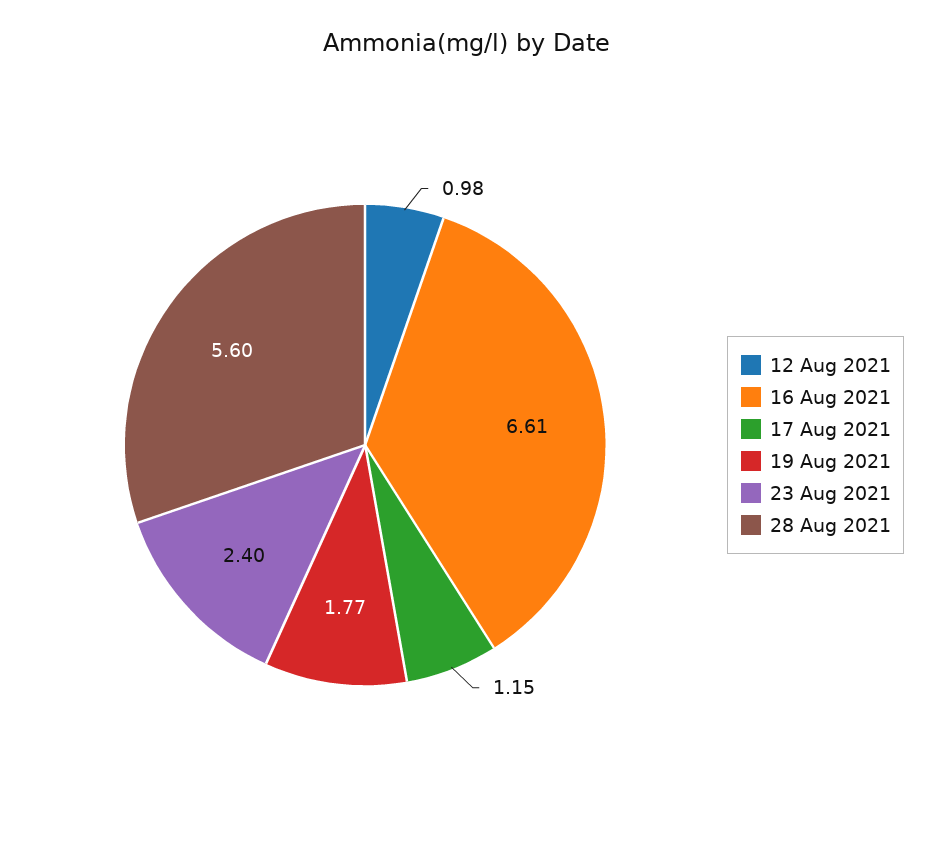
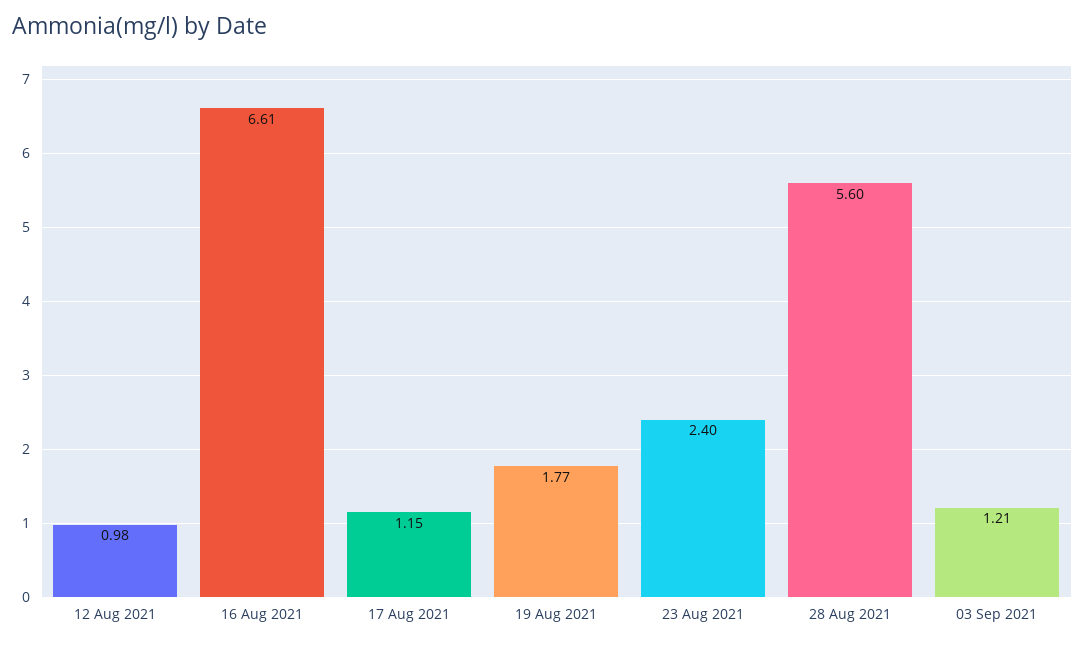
03 Sep 2021: none -> 1.21

